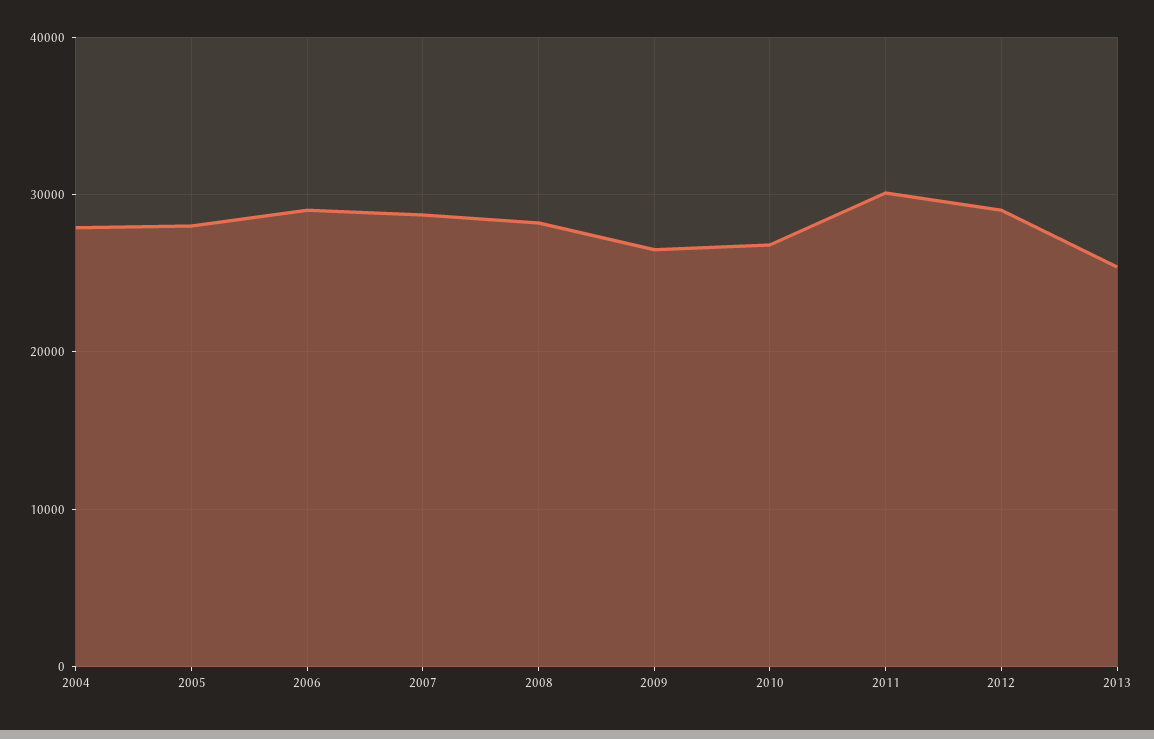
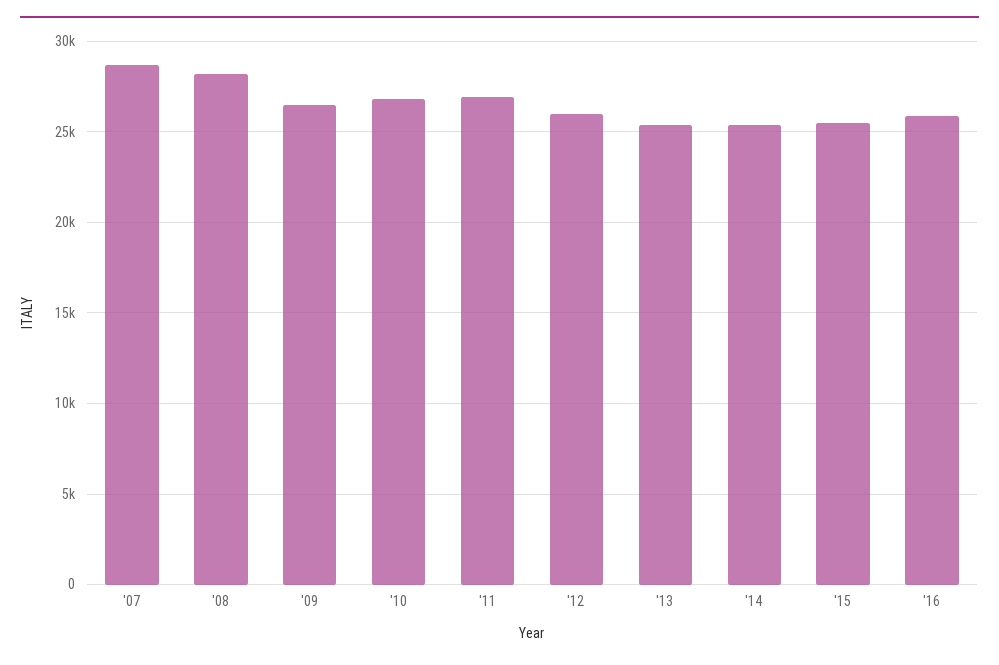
2004: 28000 -> none
2005: 28000 -> none
2006: 29000 -> none
2011: 30000 -> 27000
2012: 29000 -> 26000
'14: none -> 25500
'15: none -> 25500
'16: none -> 26000

